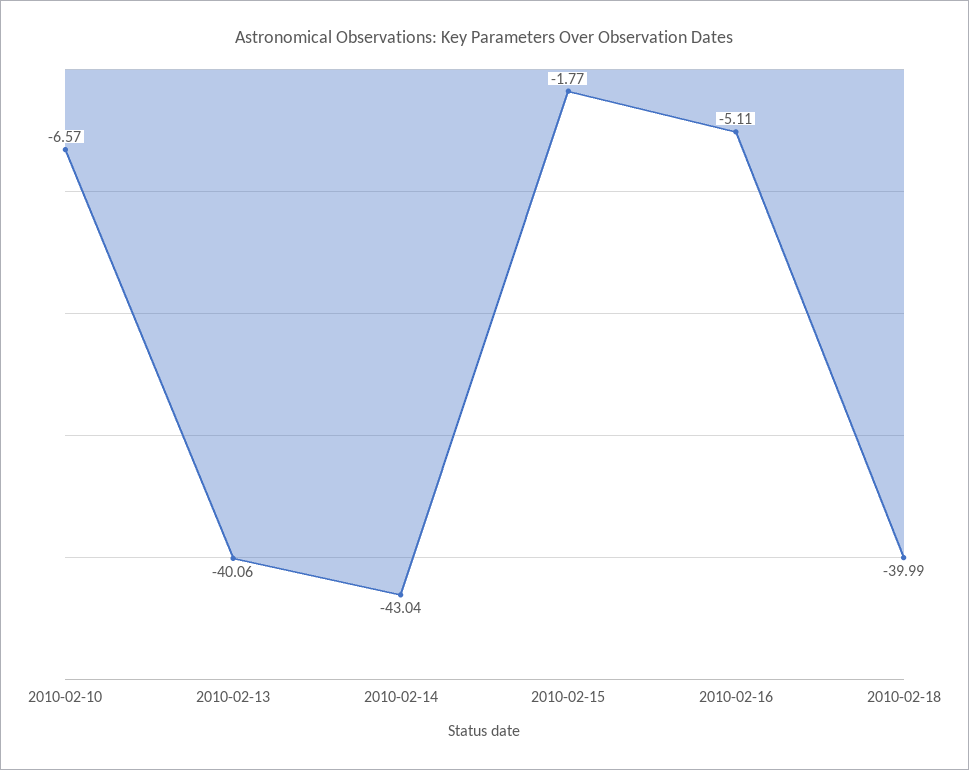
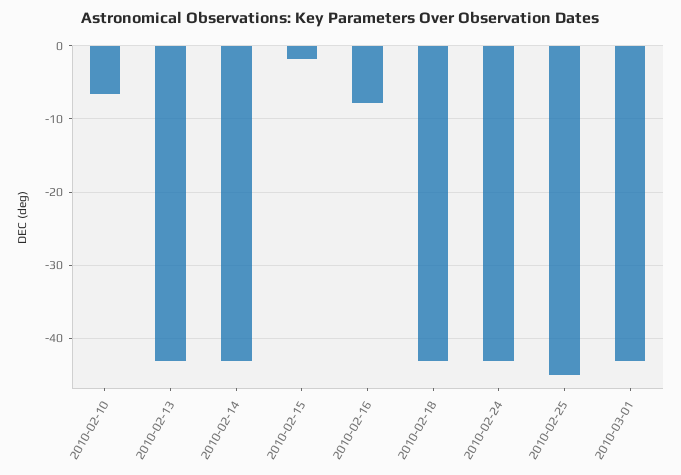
2010-02-13: -40.06 -> -43
2010-02-16: -5.11 -> -8
2010-02-18: -39.99 -> -43
2010-02-24: none -> -43
2010-02-25: none -> -45
2010-03-01: none -> -43

